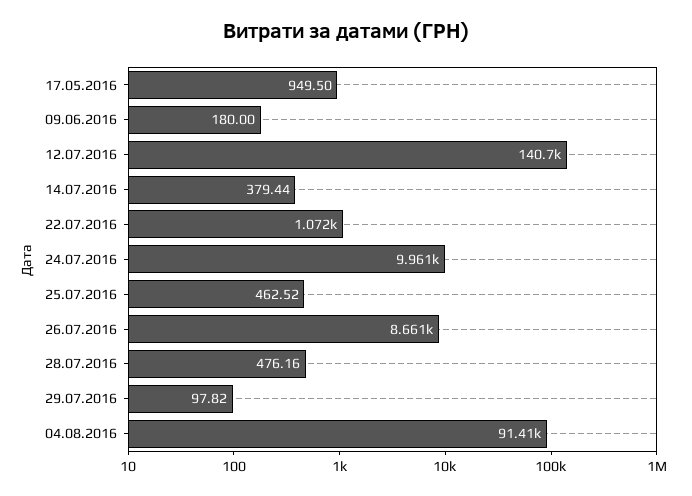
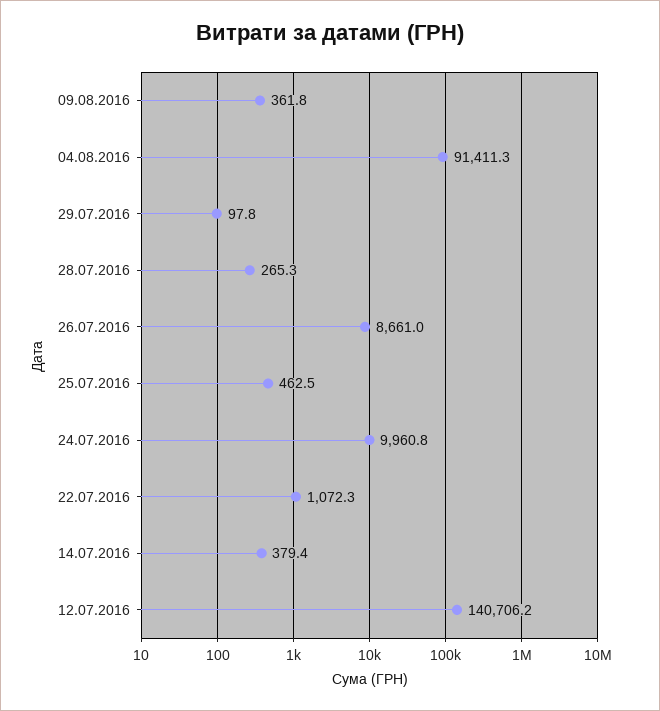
17.05.2016: 949.5 -> none
09.06.2016: 180 -> none
28.07.2016: 476.16 -> 265.3
09.08.2016: none -> 361.8

